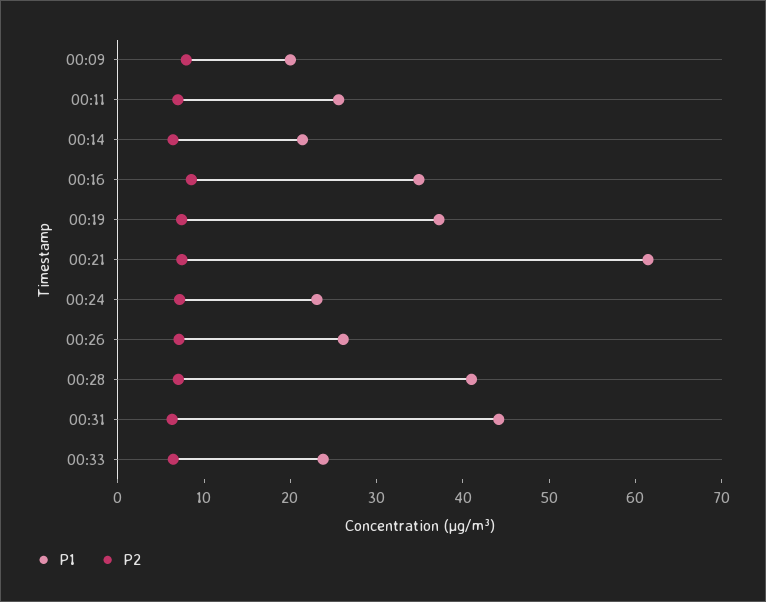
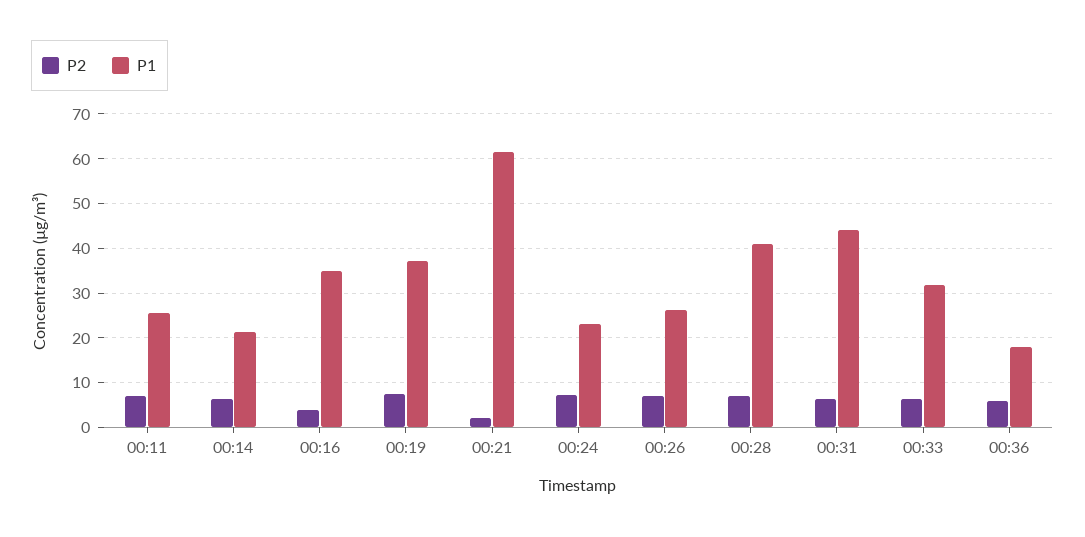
P1, 00:09: 20 -> none
P2, 00:09: 8 -> none
P2, 00:16: 8 -> 4
P2, 00:21: 8 -> 2
P1, 00:33: 24 -> 32
P2, 00:36: none -> 6
P1, 00:36: none -> 18

